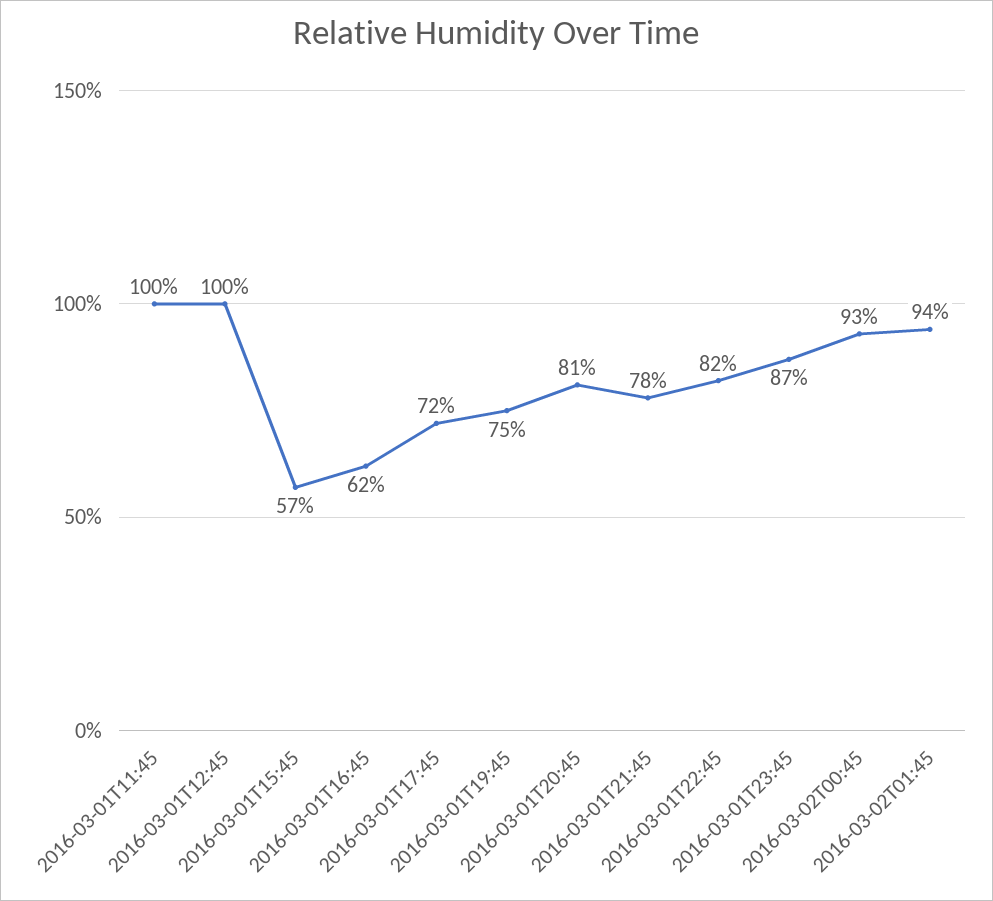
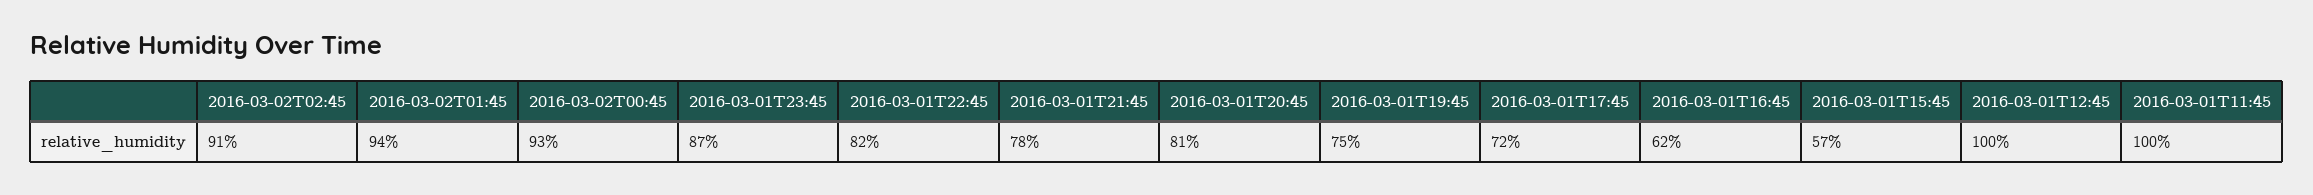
2016-03-02T02:45: none -> 91

